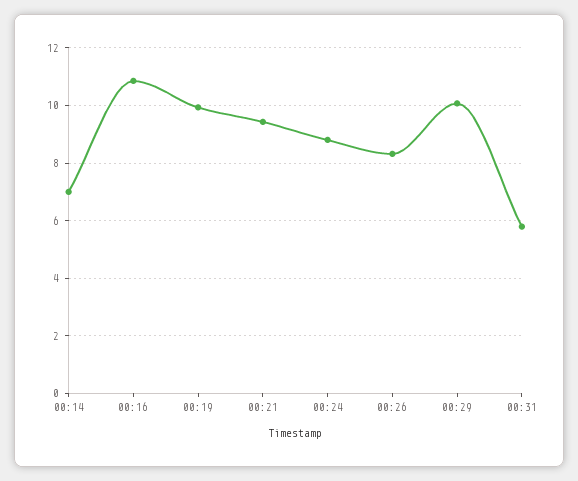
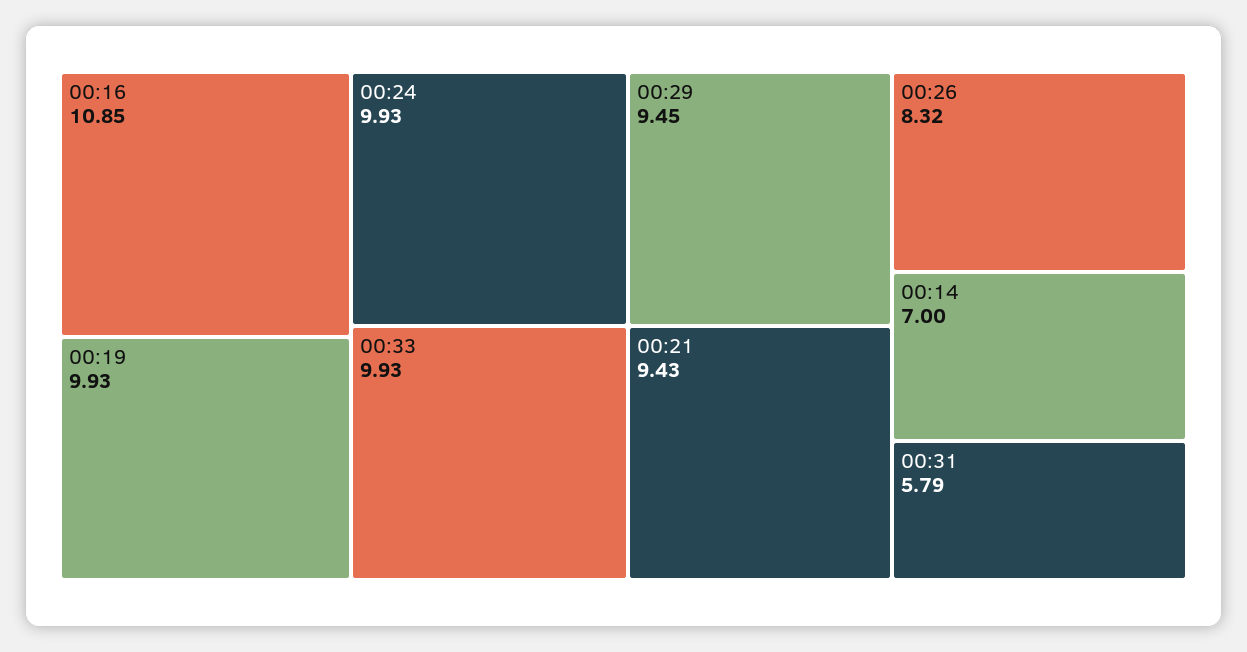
00:24: 8.75 -> 9.93
00:29: 10 -> 9.45
00:33: none -> 9.93

